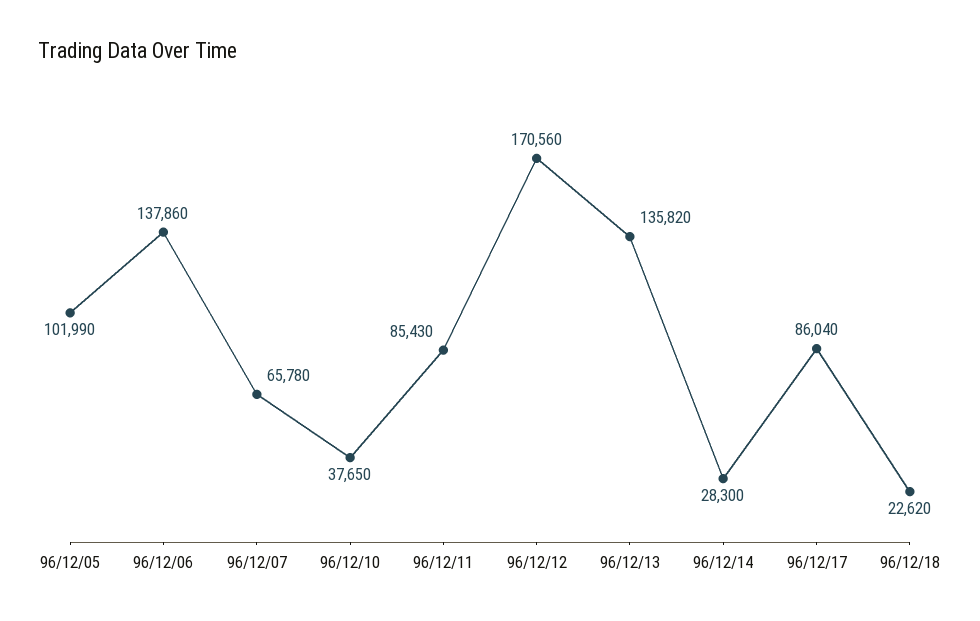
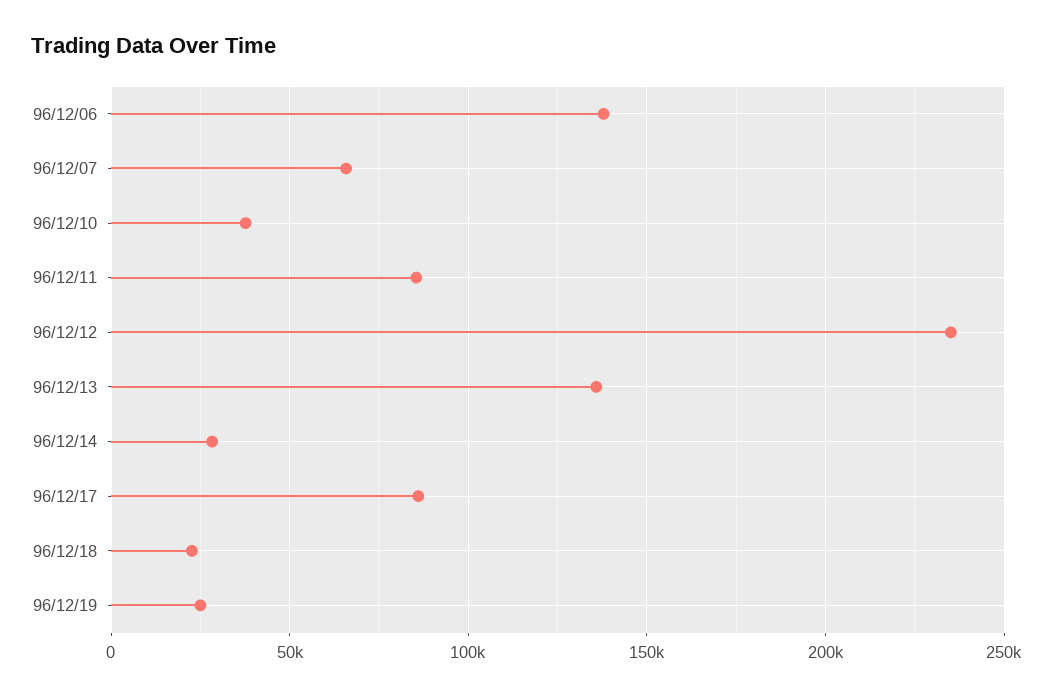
96/12/05: 101990 -> none
96/12/12: 170560 -> 235000
96/12/19: none -> 25000

